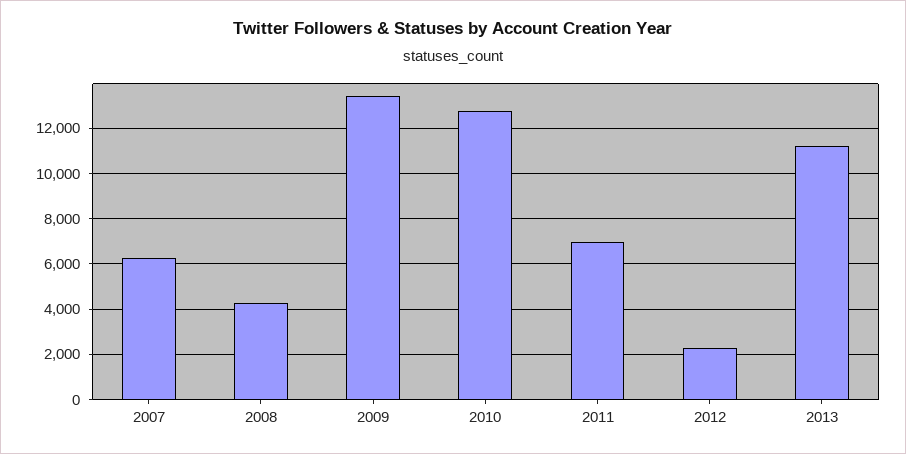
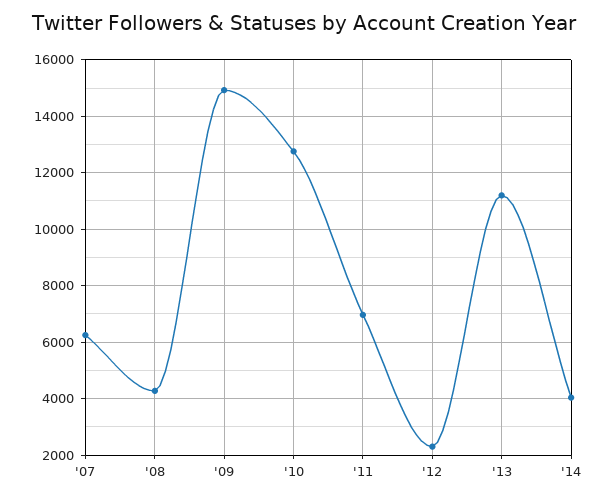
2009: 13500 -> 15000
'14: none -> 4000

